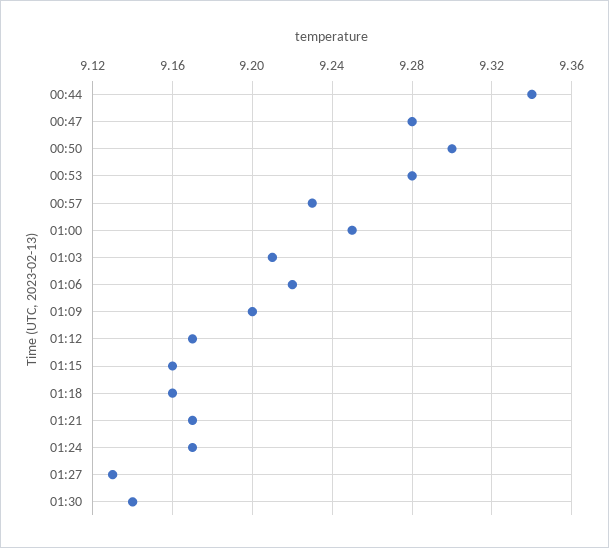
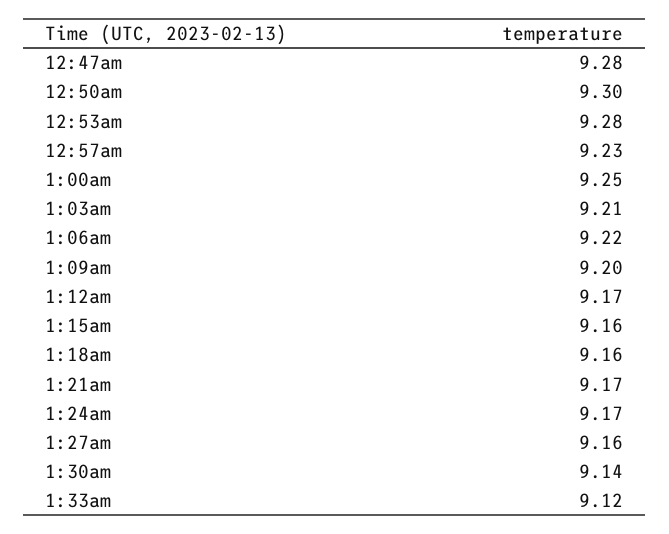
00:44: 9.34 -> none
01:27: 9.13 -> 9.16
1:33am: none -> 9.12

